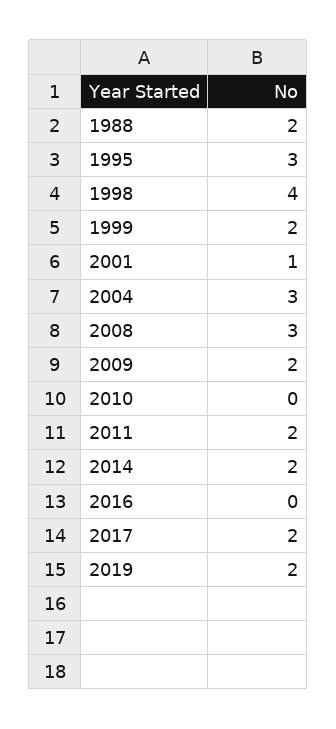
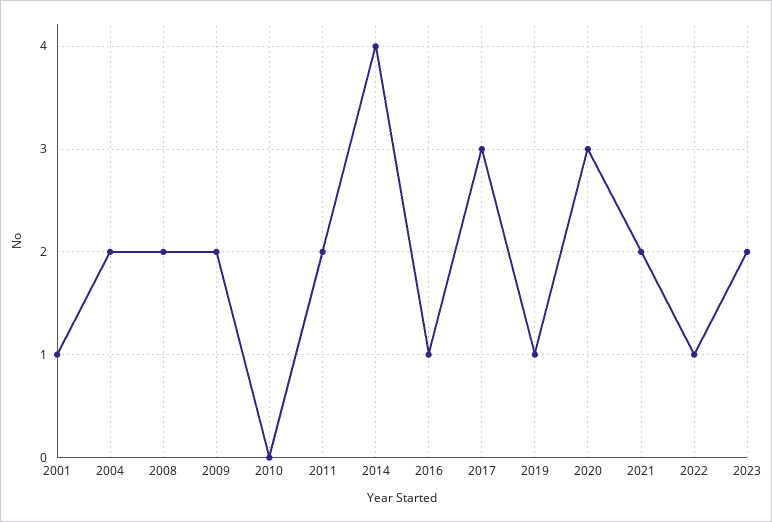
1988: 2 -> none
1995: 3 -> none
1998: 4 -> none
1999: 2 -> none
2004: 3 -> 2
2008: 3 -> 2
2014: 2 -> 4
2016: 0 -> 1
2017: 2 -> 3
2019: 2 -> 1
2020: none -> 3
2021: none -> 2
2022: none -> 1
2023: none -> 2

